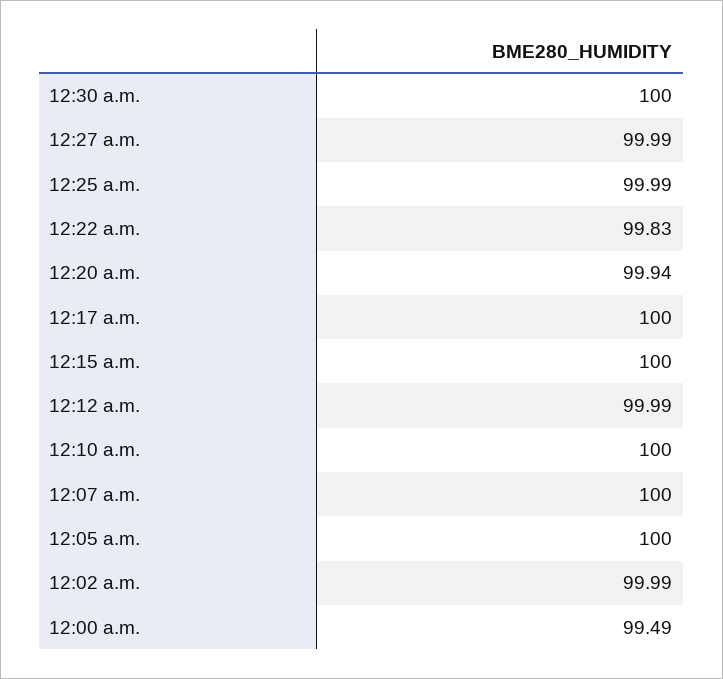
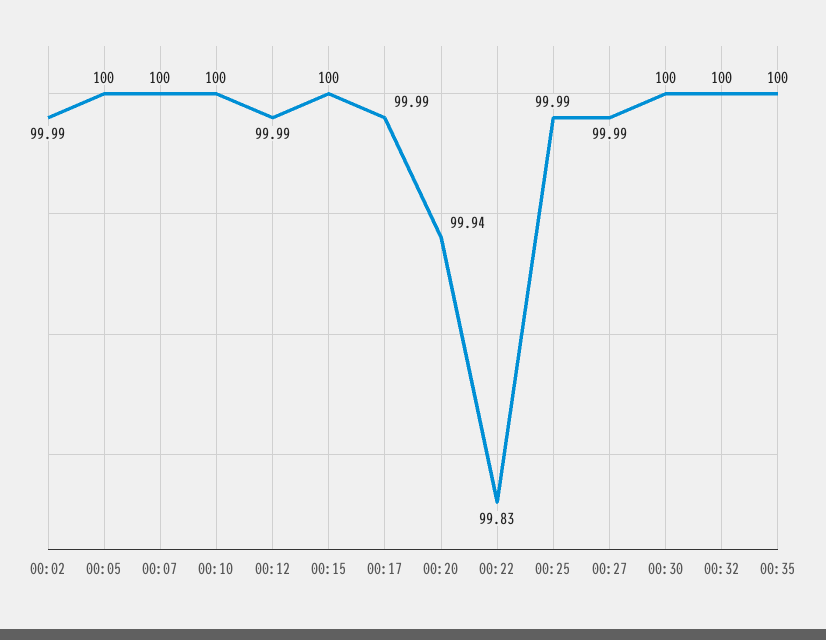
12:17 a.m.: 100 -> 99.99
12:00 a.m.: 99.49 -> none
00:32: none -> 100
00:35: none -> 100

